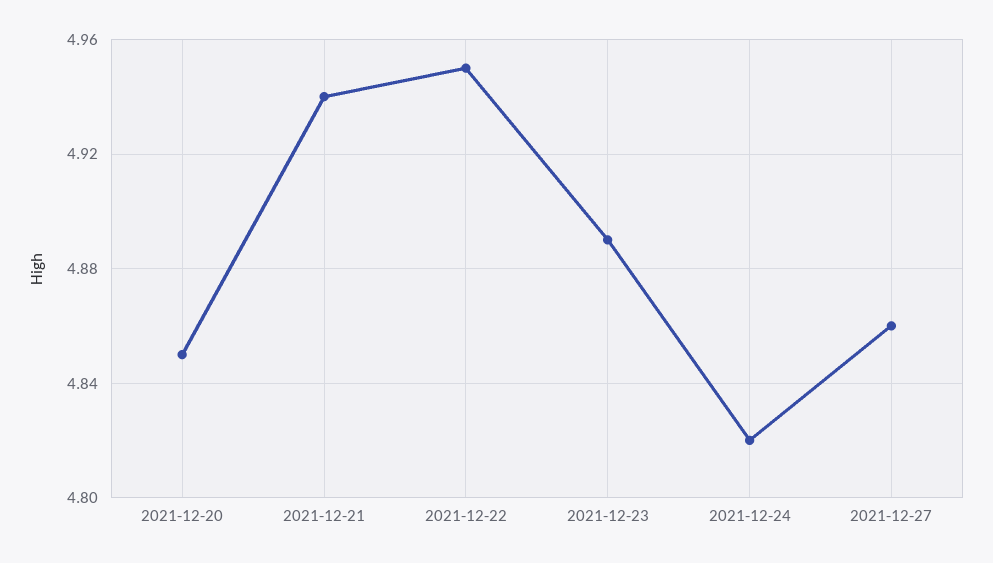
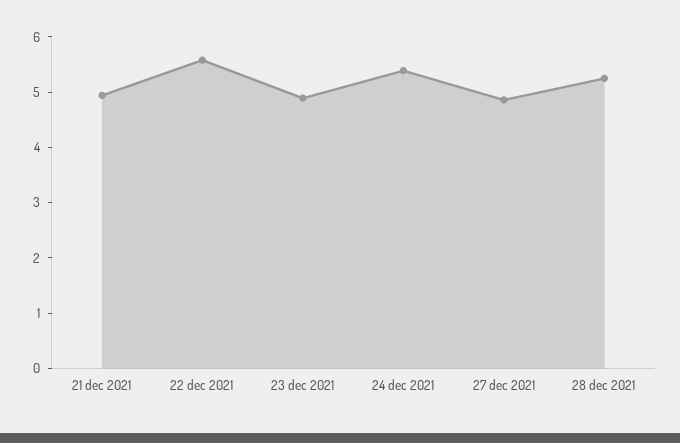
2021-12-20: 4.85 -> none
2021-12-22: 4.95 -> 5.6
2021-12-24: 4.82 -> 5.4
28 dec 2021: none -> 5.2

